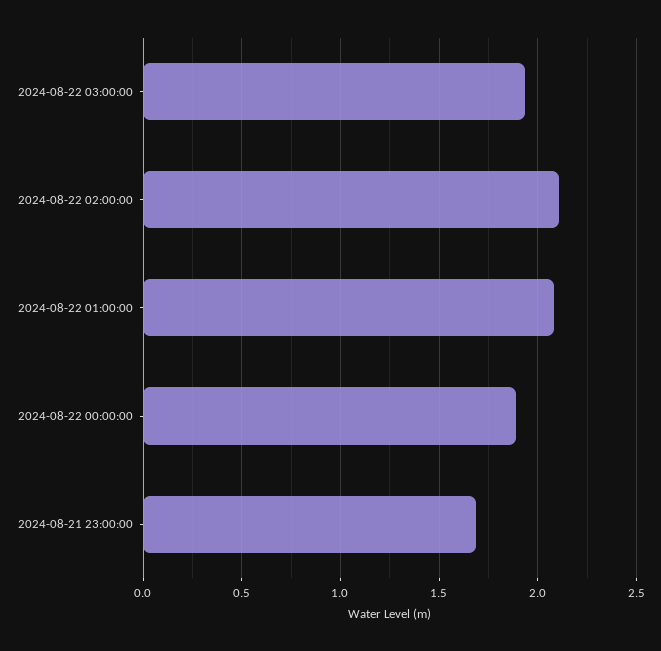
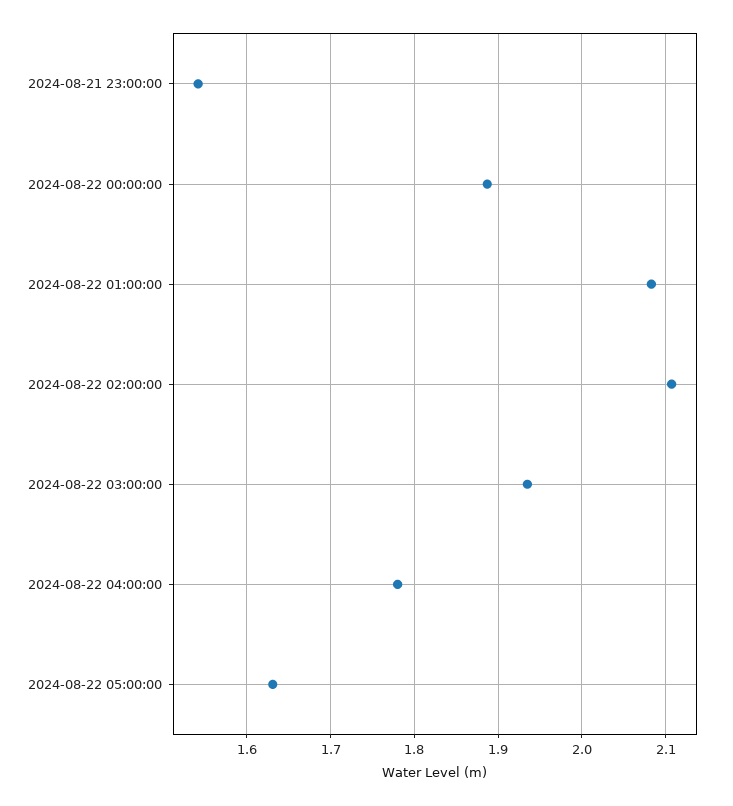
2024-08-21 23:00:00: 1.7 -> 1.54
2024-08-22 04:00:00: none -> 1.78
2024-08-22 05:00:00: none -> 1.63

